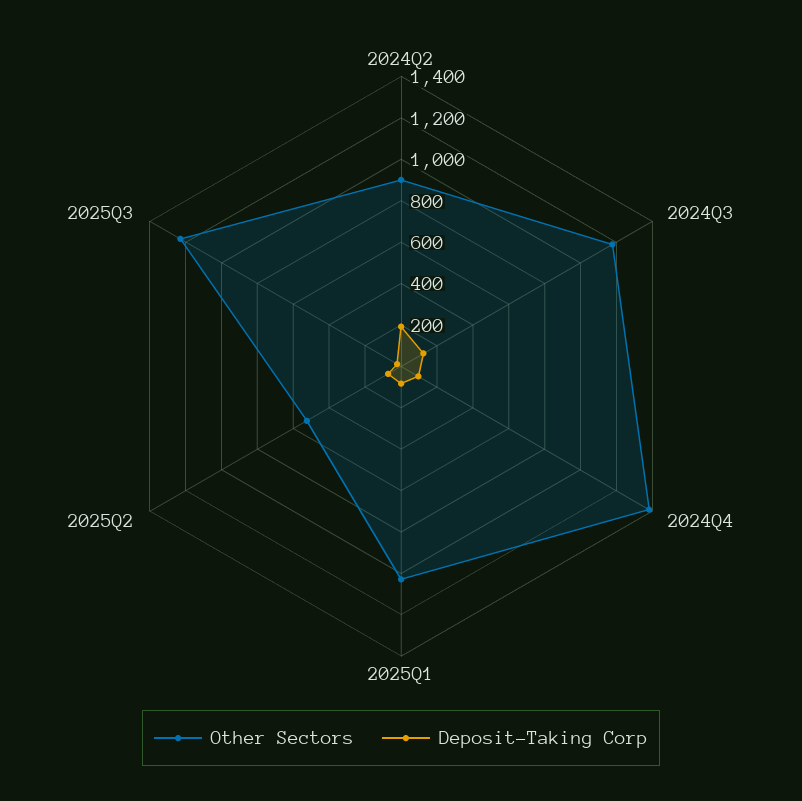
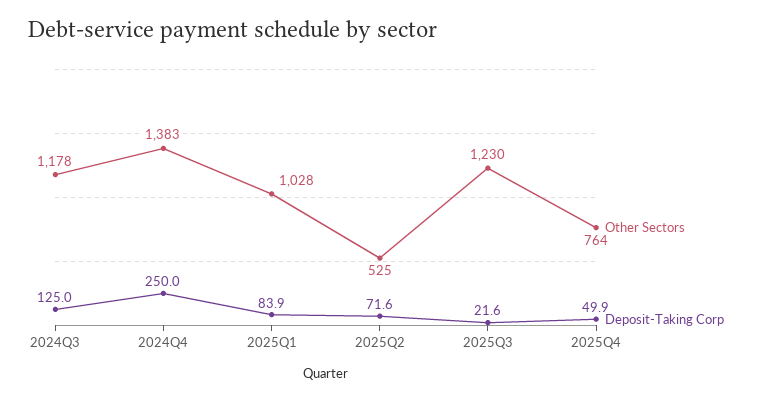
Other Sectors, 2024Q2: 900 -> none
Deposit-Taking Corp, 2024Q2: 200 -> none
Deposit-Taking Corp, 2024Q4: 100 -> 250
Other Sectors, 2025Q4: none -> 764
Deposit-Taking Corp, 2025Q4: none -> 49.9

